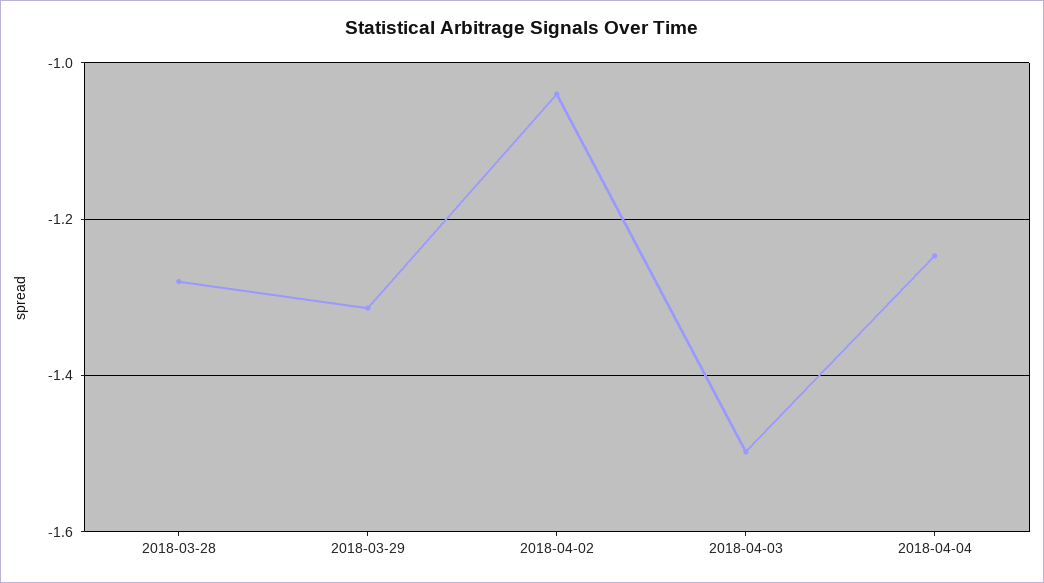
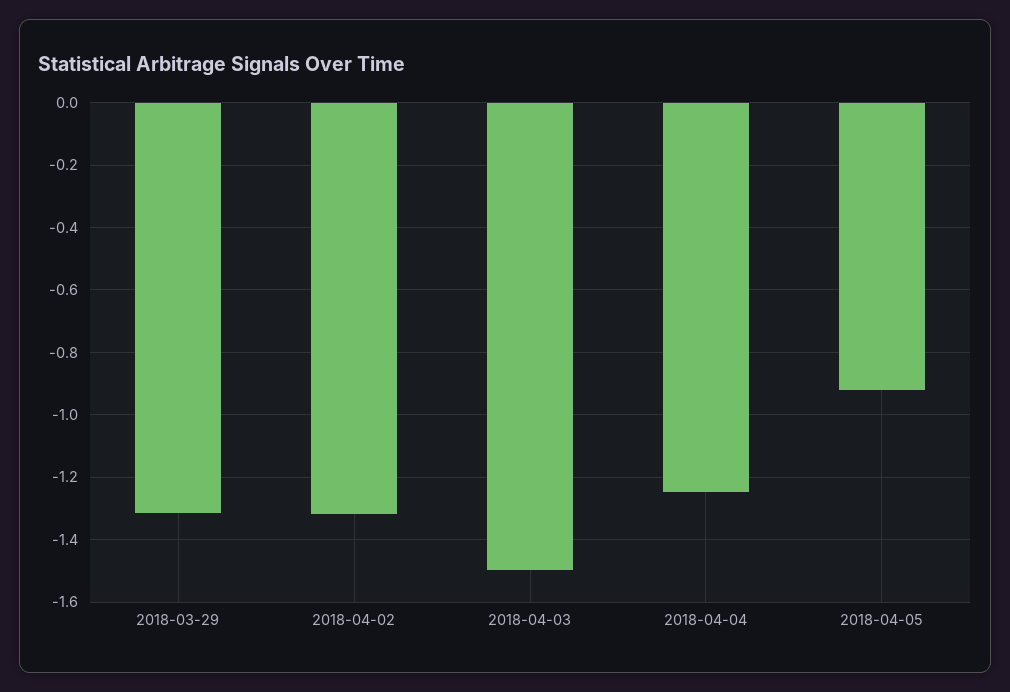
2018-03-28: -1.28 -> none
2018-04-02: -1.04 -> -1.32
2018-04-05: none -> -0.92

